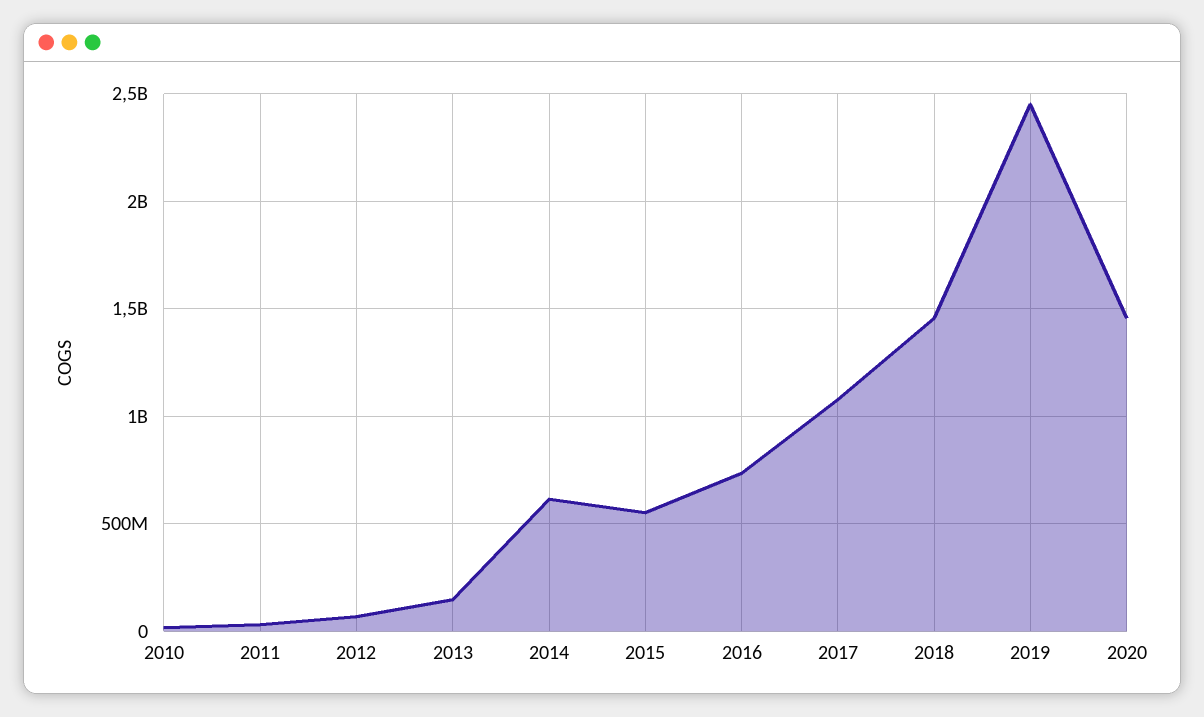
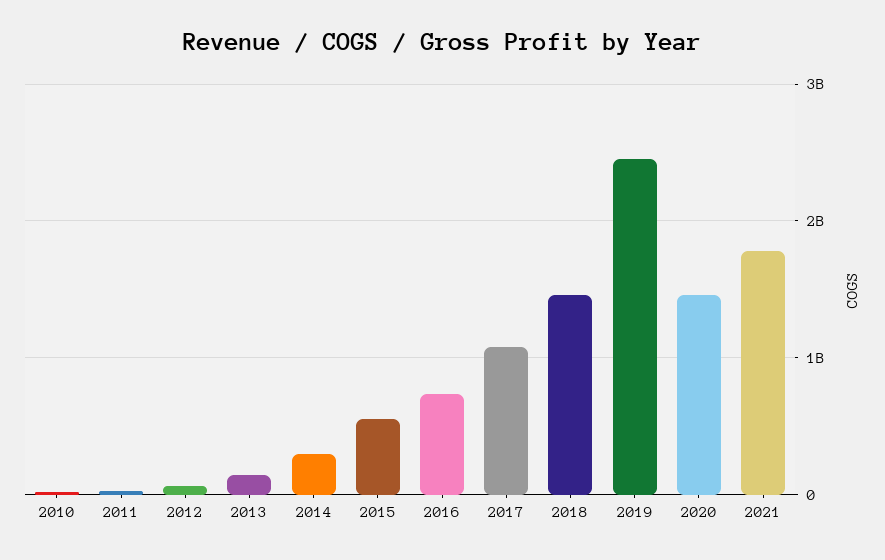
2014: 600000000 -> 300000000
2021: none -> 1800000000

